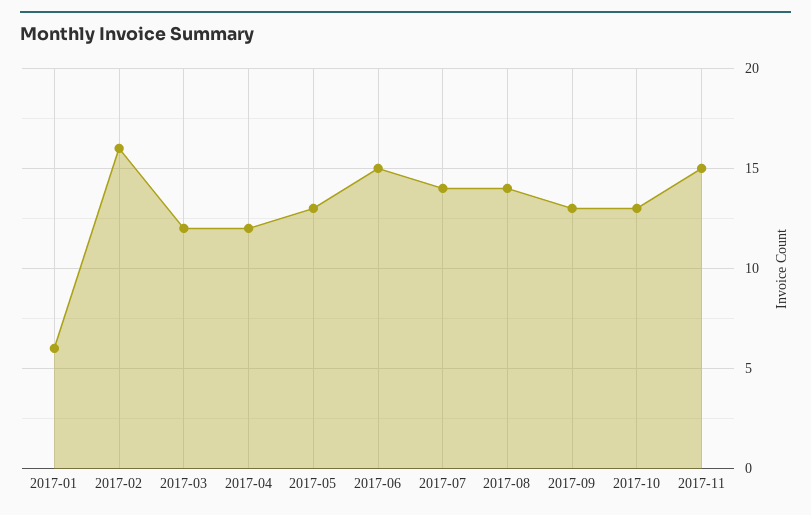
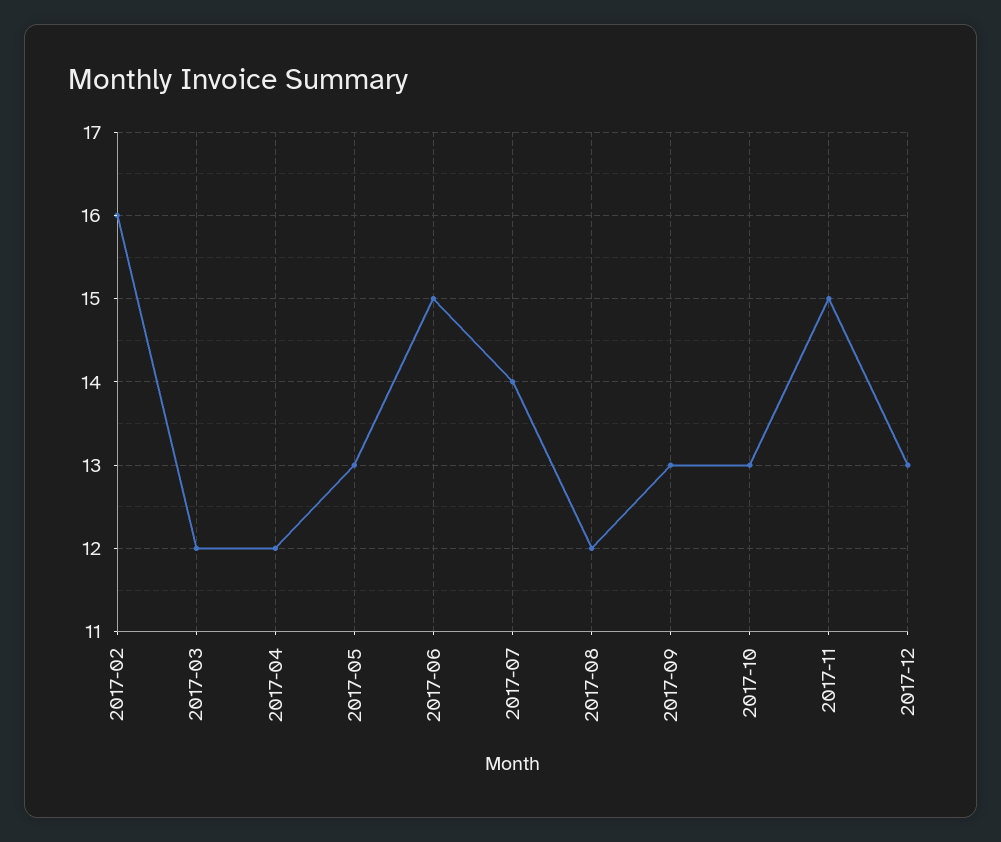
2017-01: 6 -> none
2017-08: 14 -> 12
2017-12: none -> 13

